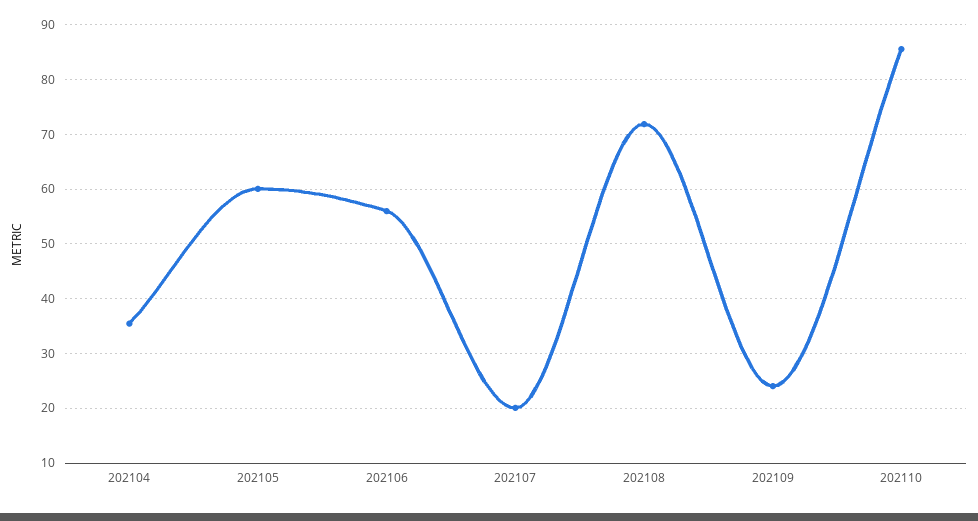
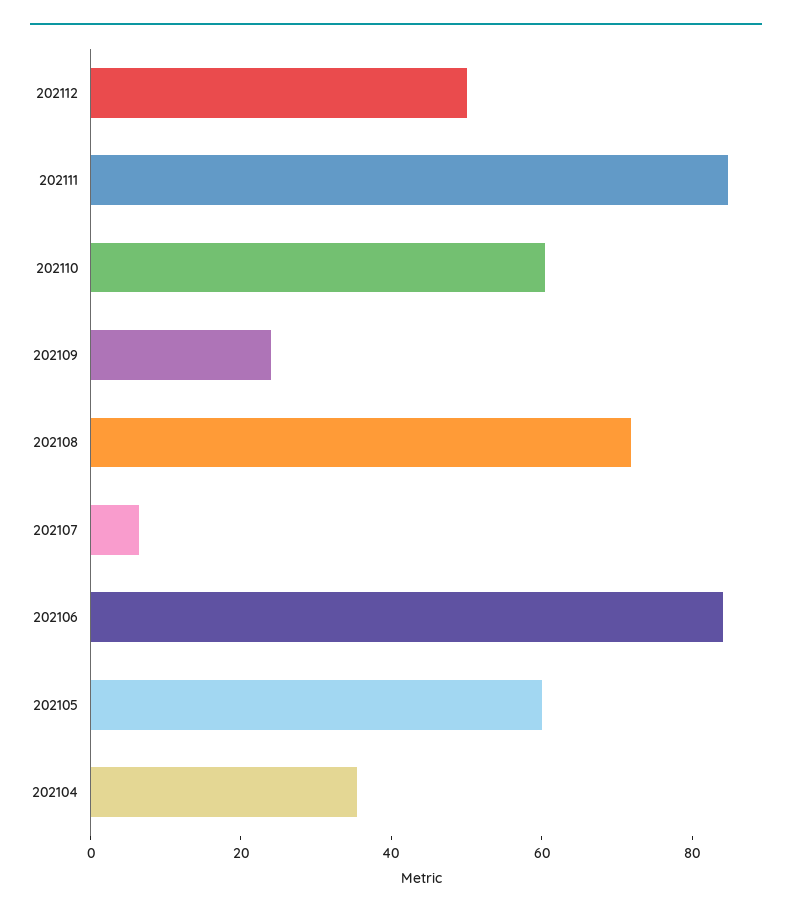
202106: 56 -> 85
202107: 20 -> 5
202110: 86 -> 60
202112: none -> 50
202111: none -> 85

